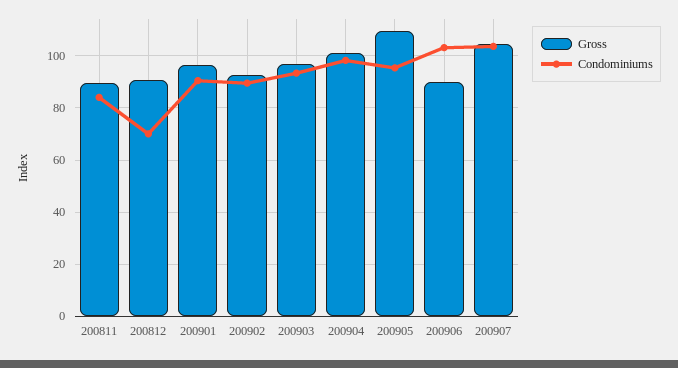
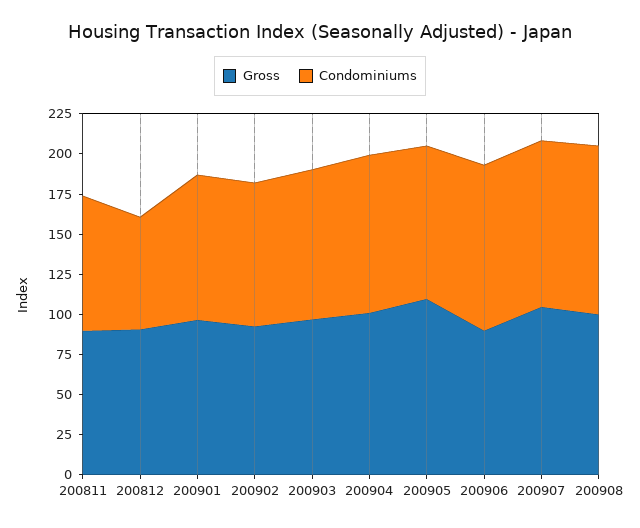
Gross, 200908: none -> 100
Condominiums, 200908: none -> 105

